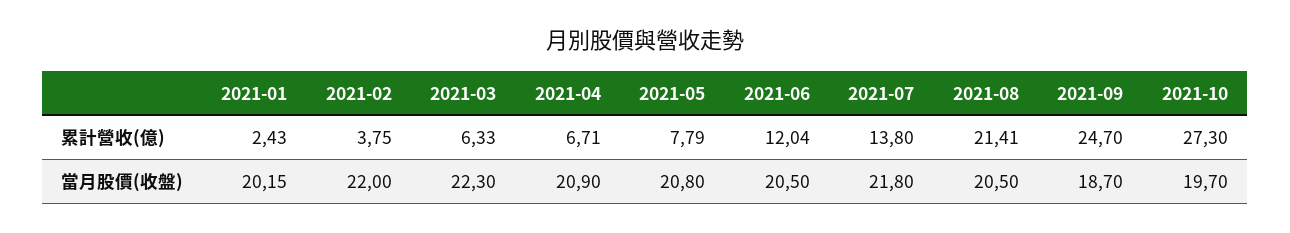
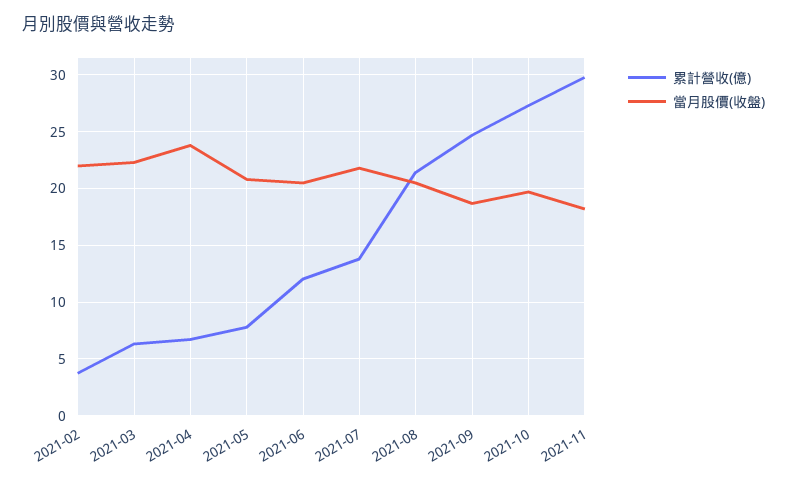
累計營收(億), 2021-01: 2.43 -> none
當月股價(收盤), 2021-01: 20.15 -> none
當月股價(收盤), 2021-04: 20.9 -> 24
累計營收(億), 2021-11: none -> 30
當月股價(收盤), 2021-11: none -> 18

